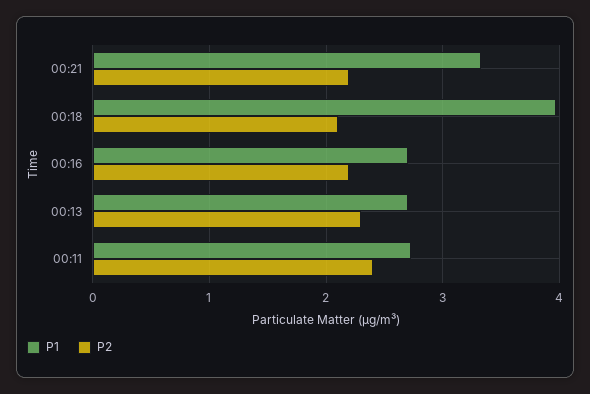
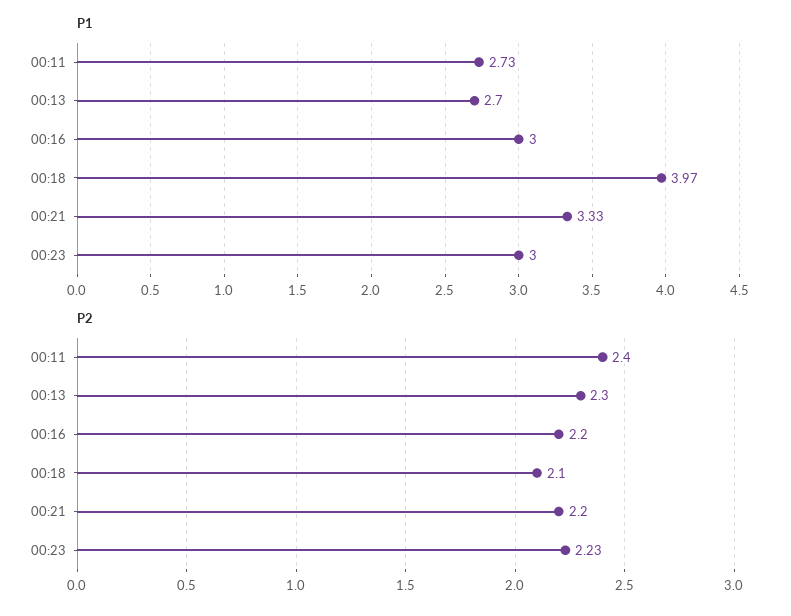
P1, 00:16: 2.7 -> 3
P1, 00:23: none -> 3
P2, 00:23: none -> 2.23

